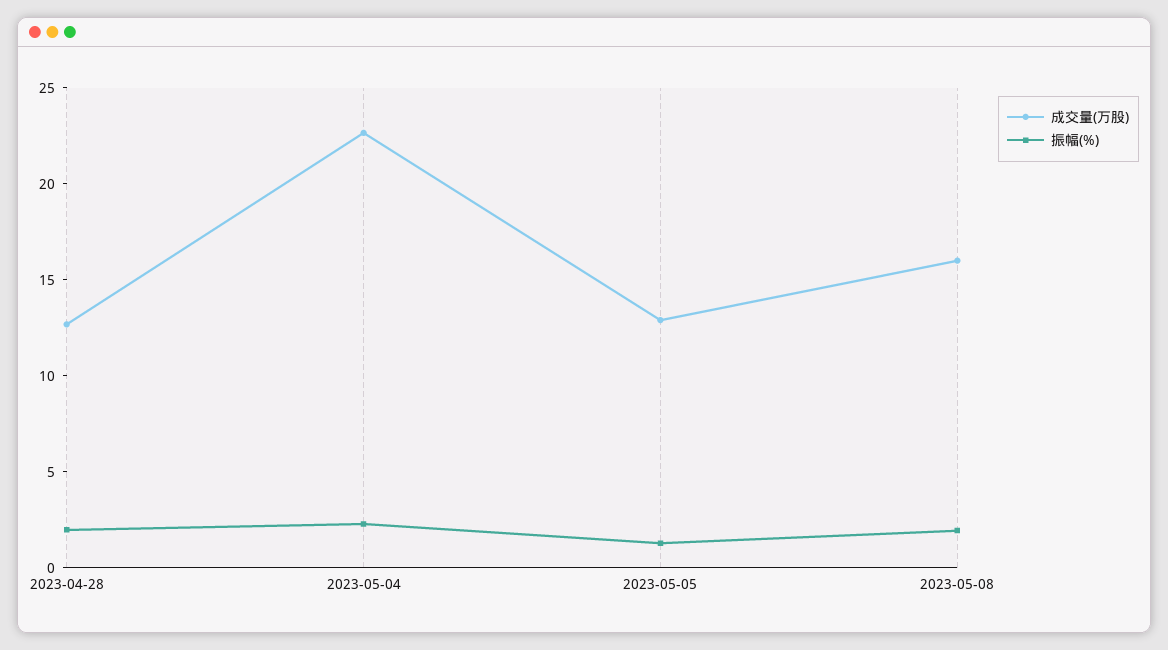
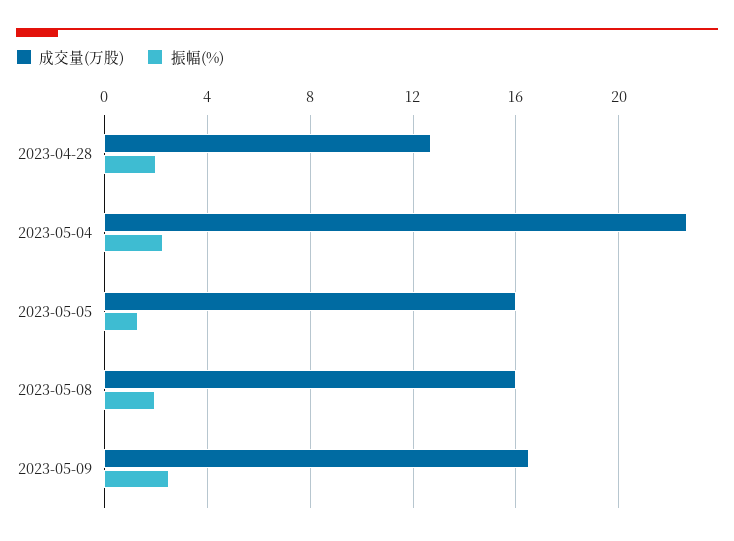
成交量(万股), 2023-05-05: 13 -> 16
成交量(万股), 2023-05-09: none -> 16.5
振幅(%), 2023-05-09: none -> 2.5

